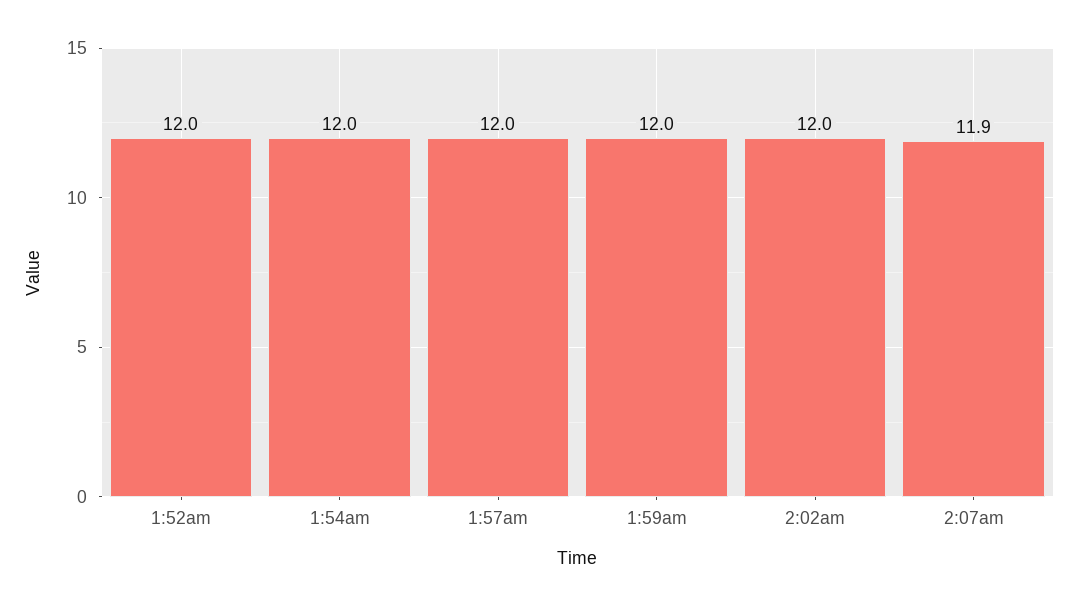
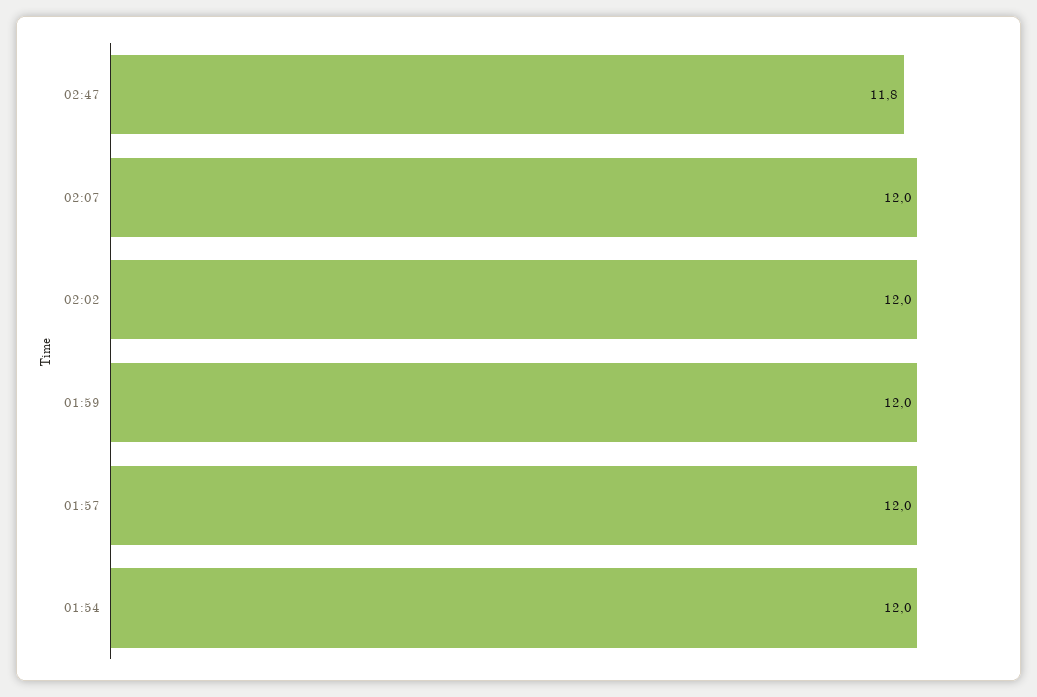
1:52am: 12 -> none
2:07am: 11.9 -> 12
02:47: none -> 11.8

